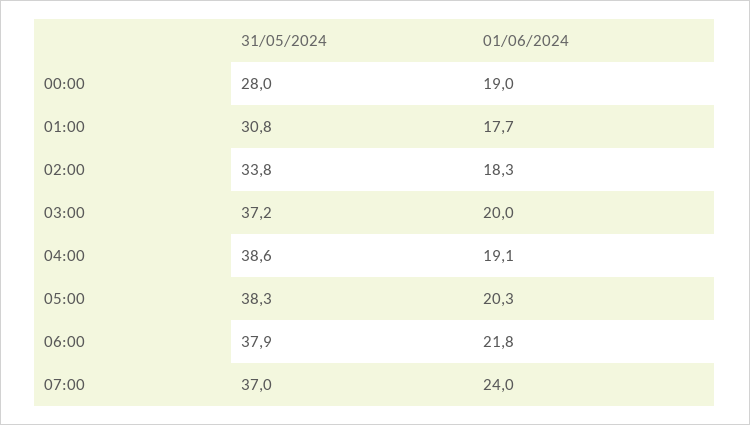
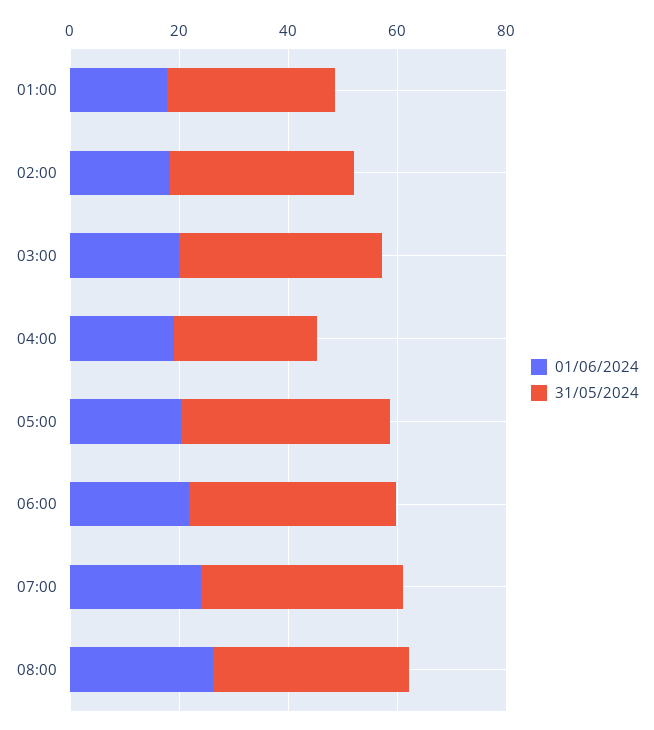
31/05/2024, 00:00: 28 -> none
01/06/2024, 00:00: 19 -> none
31/05/2024, 04:00: 38.6 -> 25
01/06/2024, 08:00: none -> 25
31/05/2024, 08:00: none -> 35

